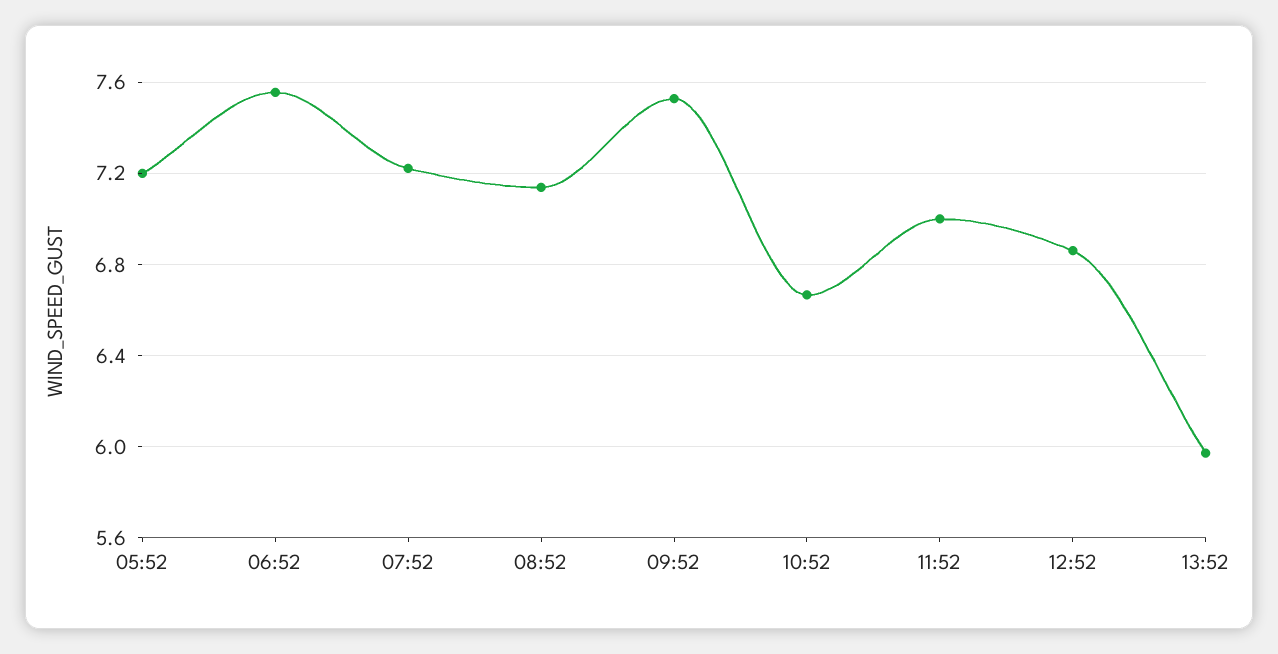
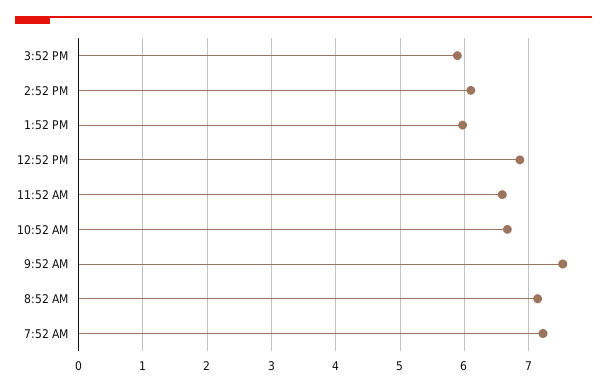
05:52: 7.2 -> none
06:52: 7.55 -> none
11:52: 7 -> 6.6
3:52 PM: none -> 5.9
2:52 PM: none -> 6.1

